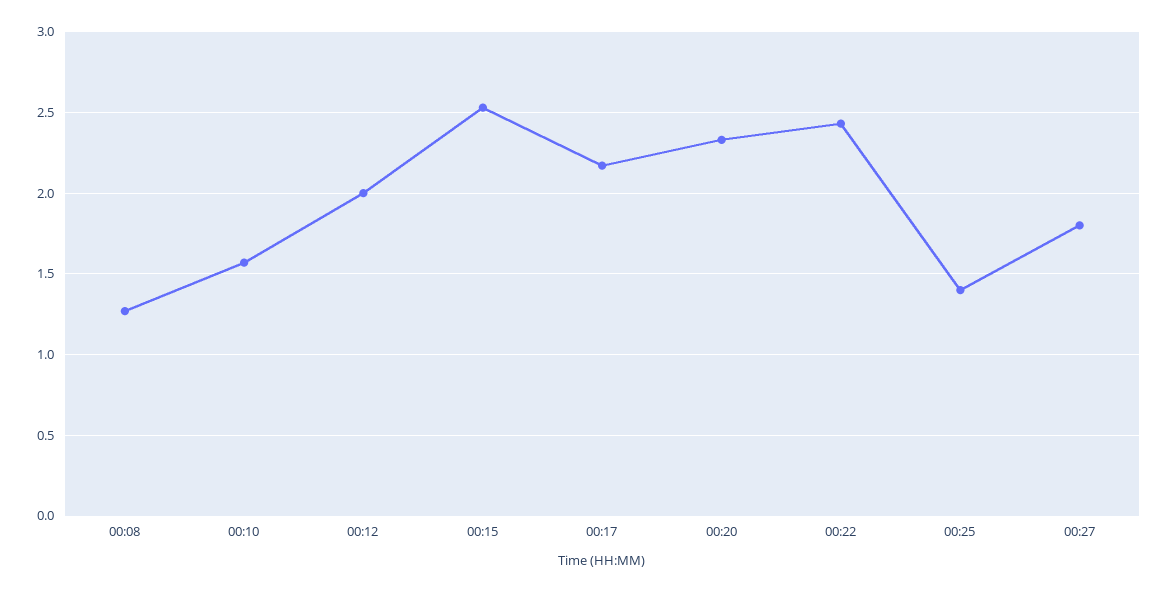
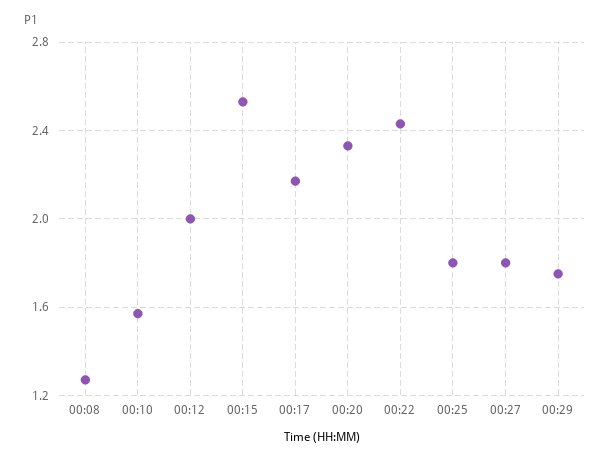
00:25: 1.4 -> 1.8
00:29: none -> 1.75

